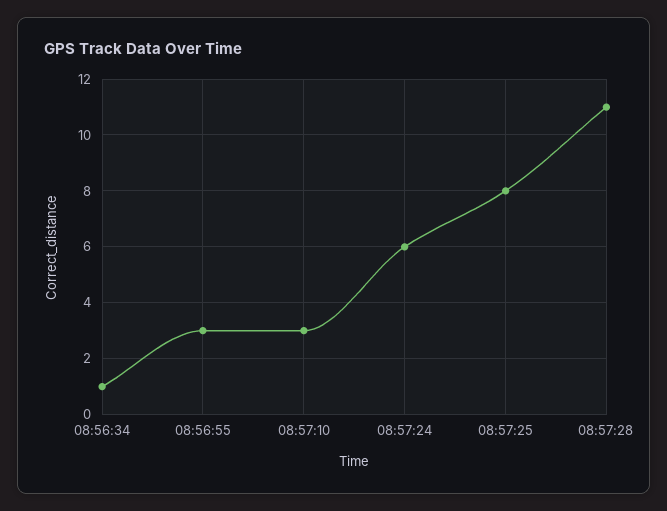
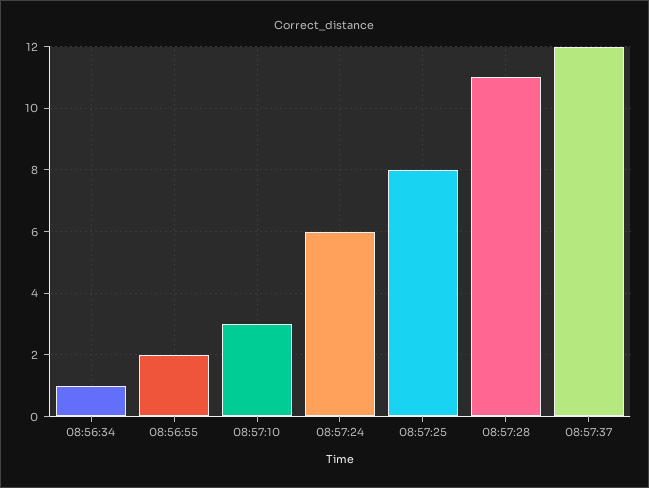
08:56:55: 3 -> 2
08:57:37: none -> 12

